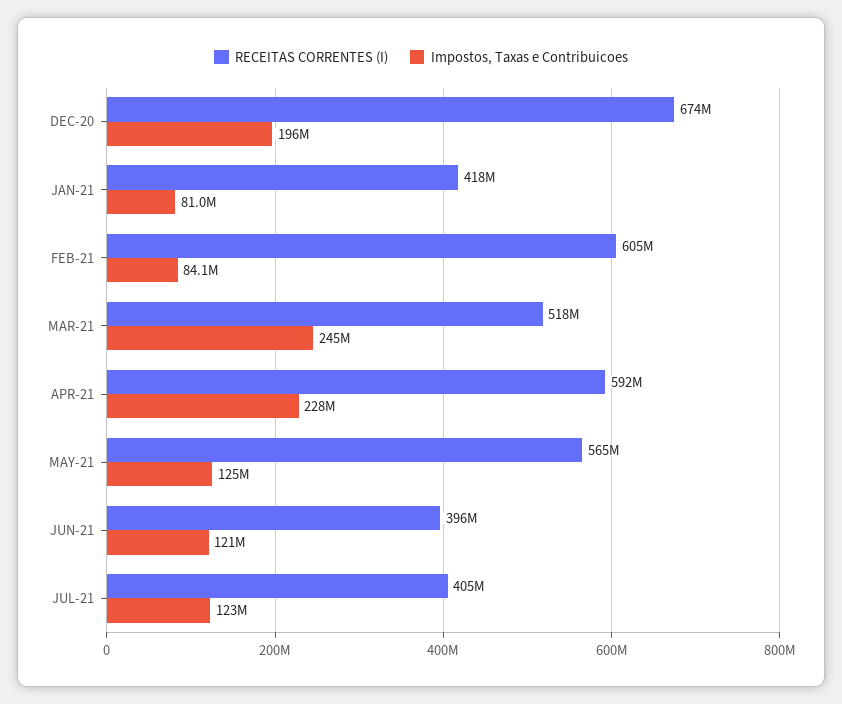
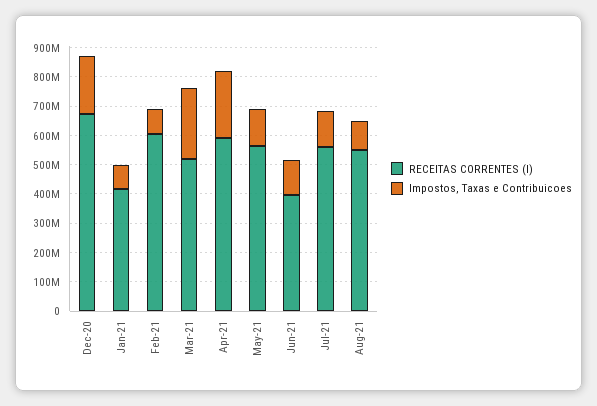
RECEITAS CORRENTES (I), JUL-21: 405000000 -> 550000000
RECEITAS CORRENTES (I), Aug-21: none -> 550000000
Impostos, Taxas e Contribuicoes, Aug-21: none -> 100000000

